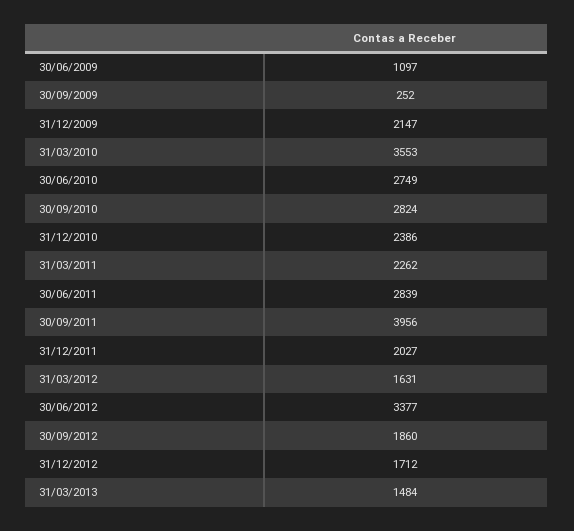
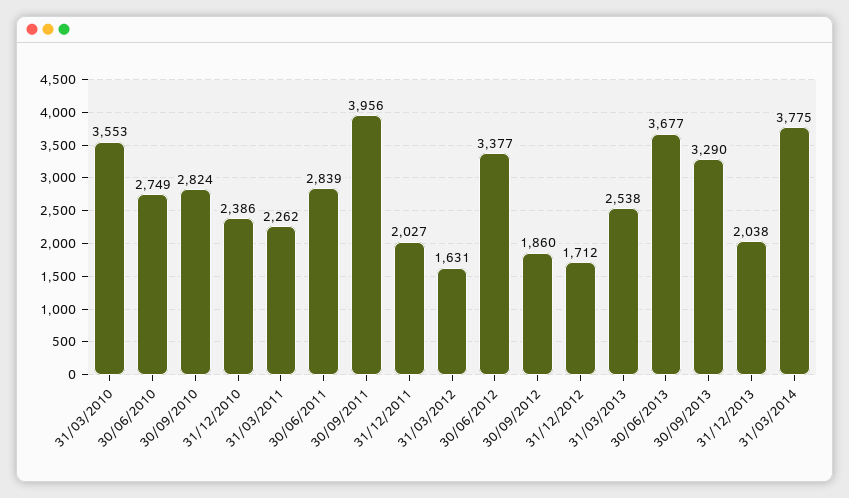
30/06/2009: 1097 -> none
30/09/2009: 252 -> none
31/12/2009: 2147 -> none
31/03/2013: 1484 -> 2538
30/06/2013: none -> 3677
30/09/2013: none -> 3290
31/12/2013: none -> 2038
31/03/2014: none -> 3775

